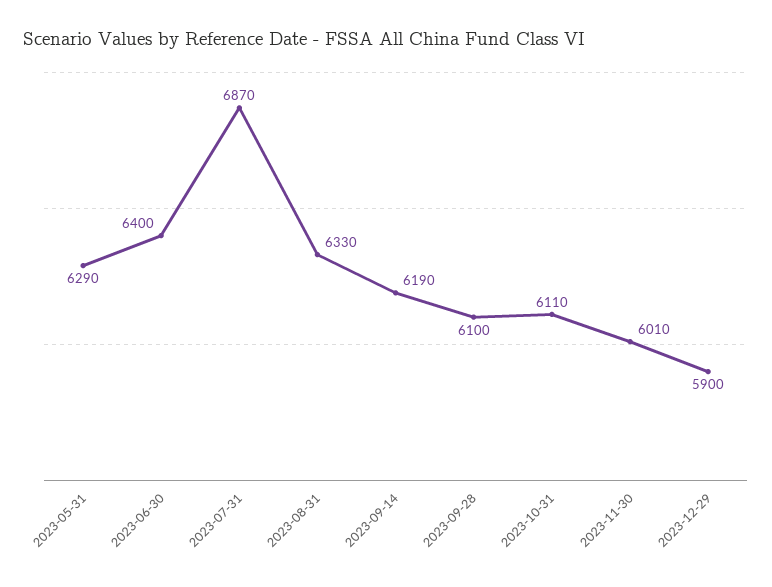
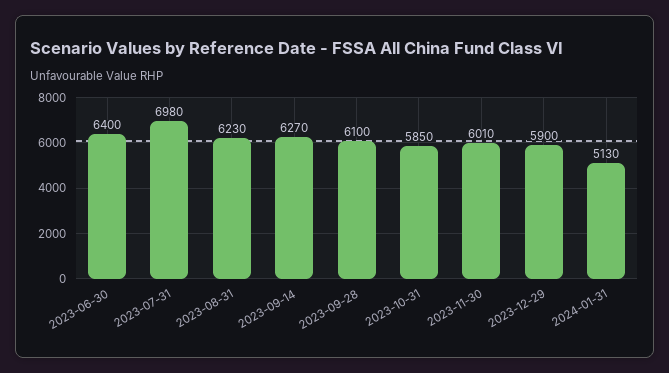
2023-05-31: 6290 -> none
2023-07-31: 6870 -> 6980
2023-08-31: 6330 -> 6230
2023-09-14: 6190 -> 6270
2023-10-31: 6110 -> 5850
2024-01-31: none -> 5130

